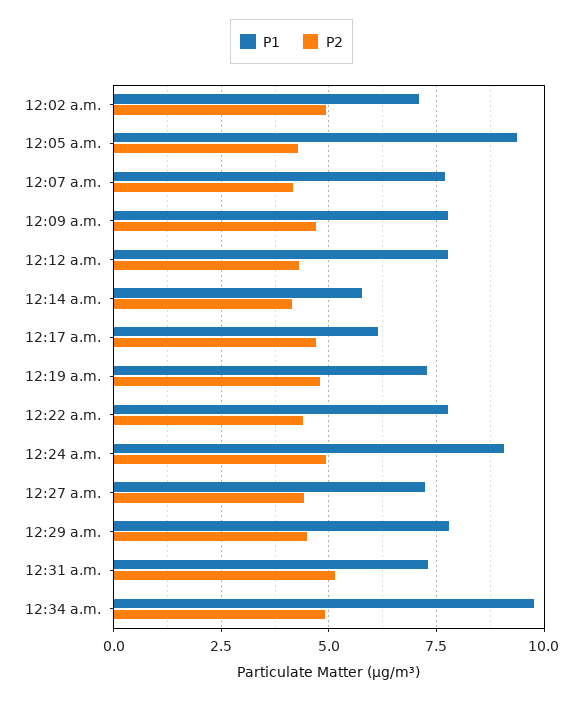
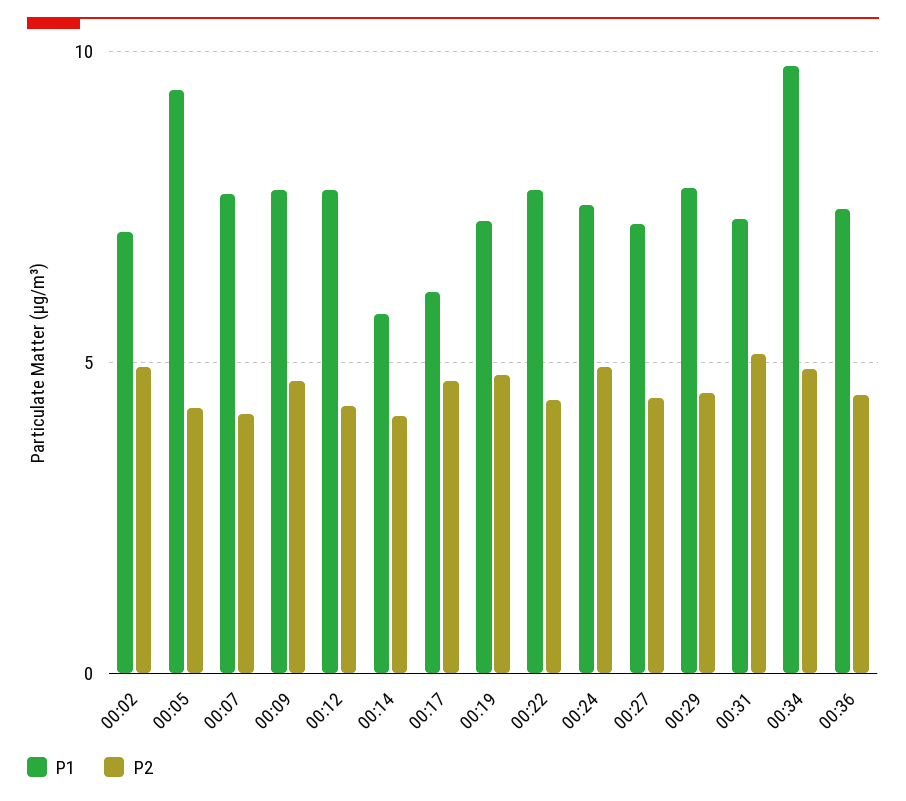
P1, 12:24 a.m.: 9 -> 7.5
P1, 00:36: none -> 7.5
P2, 00:36: none -> 4.5

